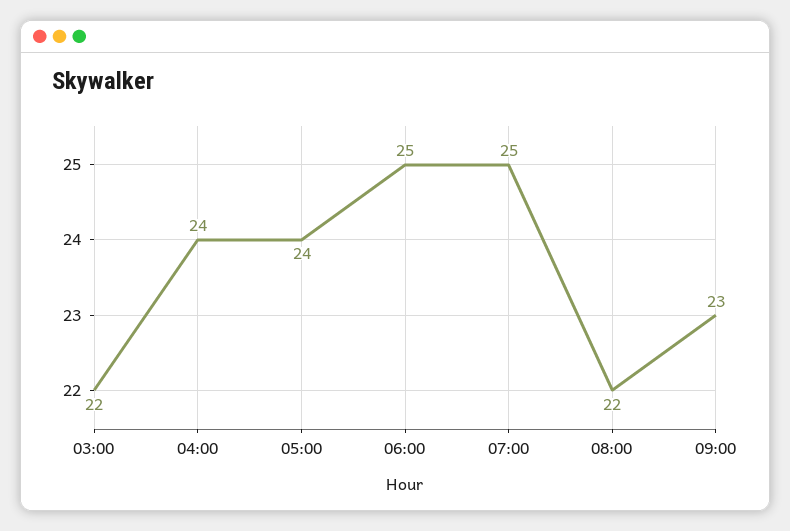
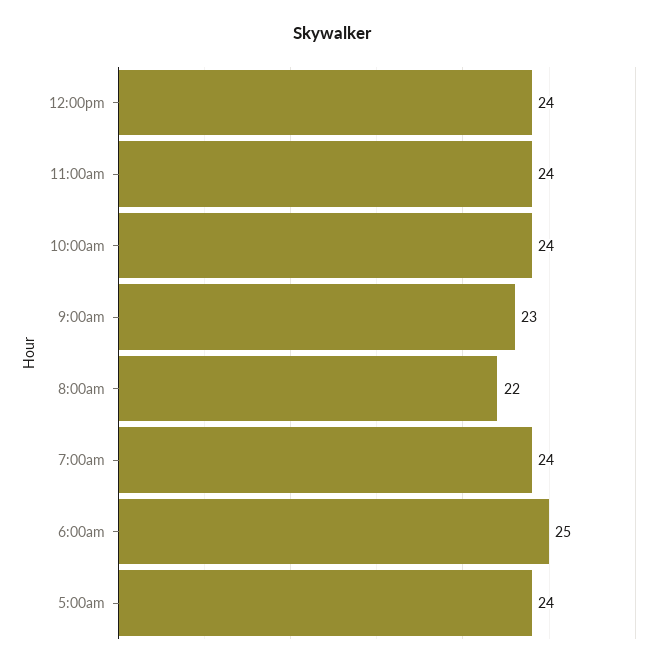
03:00: 22 -> none
04:00: 24 -> none
07:00: 25 -> 24
12:00pm: none -> 24
11:00am: none -> 24
10:00am: none -> 24

